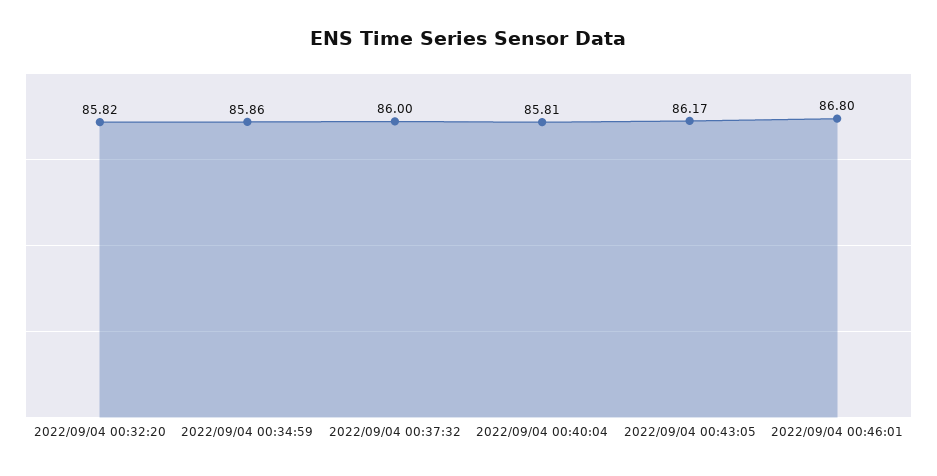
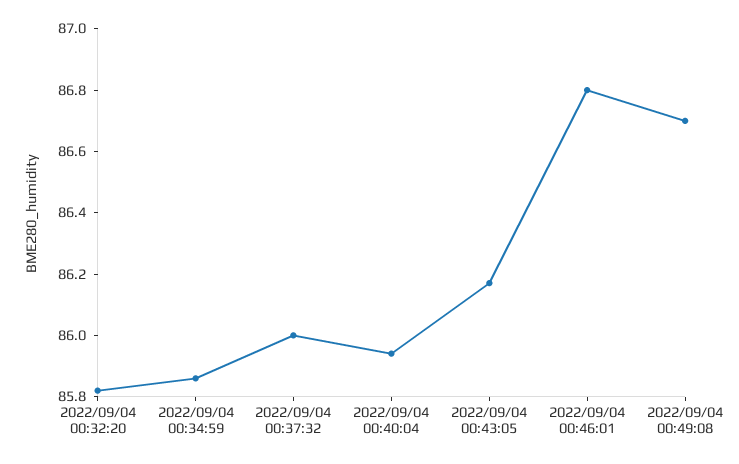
2022/09/04 00:40:04: 85.81 -> 85.95
2022/09/04 00:49:08: none -> 86.7

